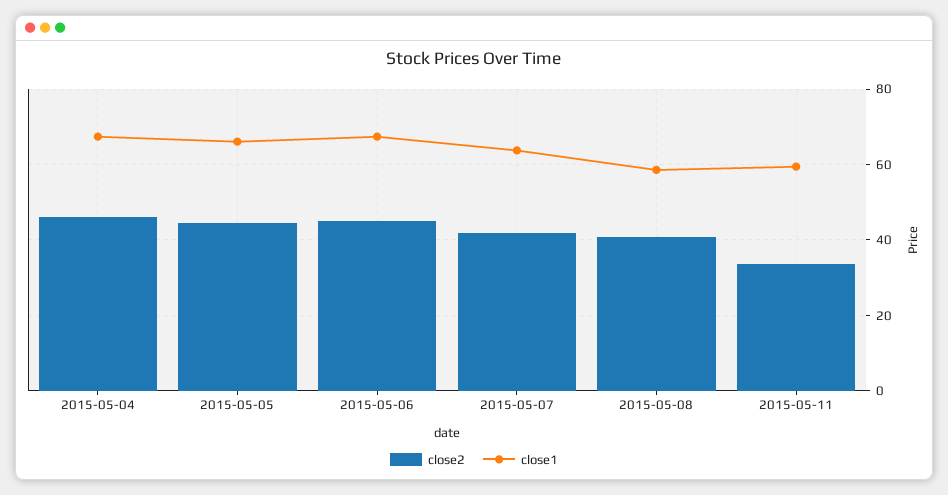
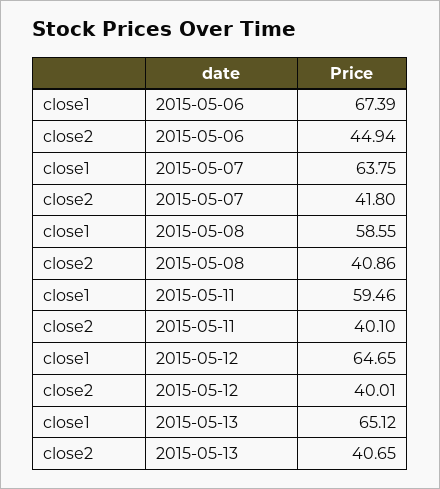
close2, 2015-05-04: 46 -> none
close1, 2015-05-04: 68 -> none
close2, 2015-05-05: 44 -> none
close1, 2015-05-05: 66 -> none
close2, 2015-05-11: 34 -> 40.1
close1, 2015-05-12: none -> 64.65
close2, 2015-05-12: none -> 40.01
close1, 2015-05-13: none -> 65.12
close2, 2015-05-13: none -> 40.65

